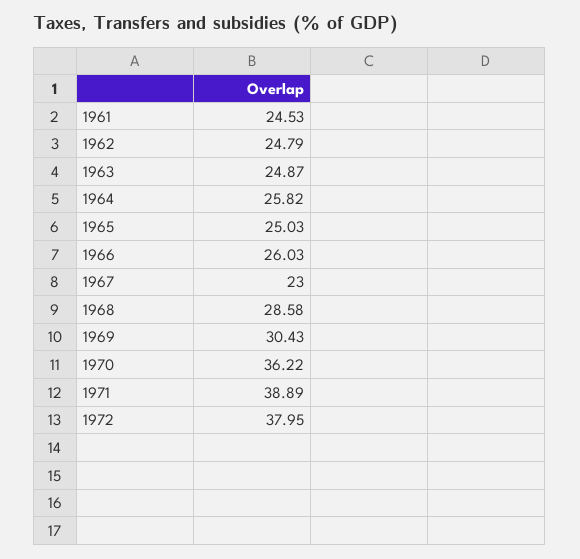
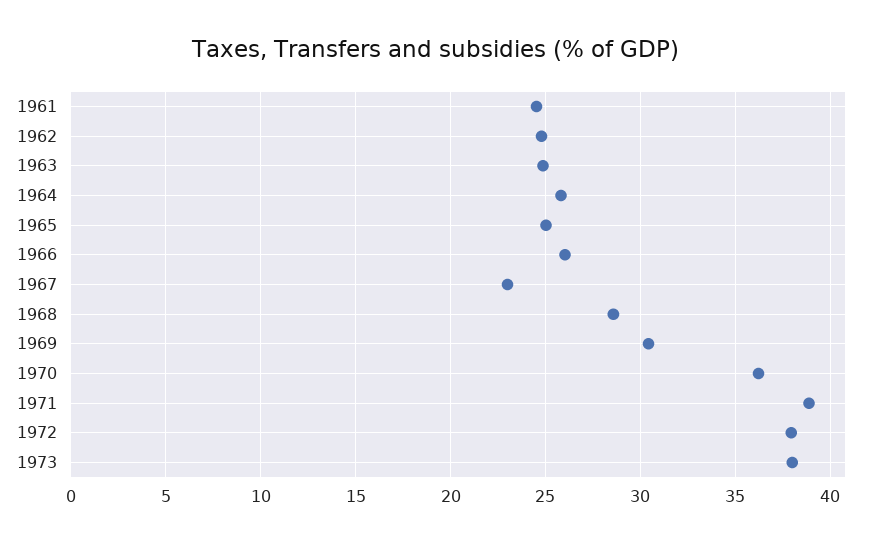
1973: none -> 38

